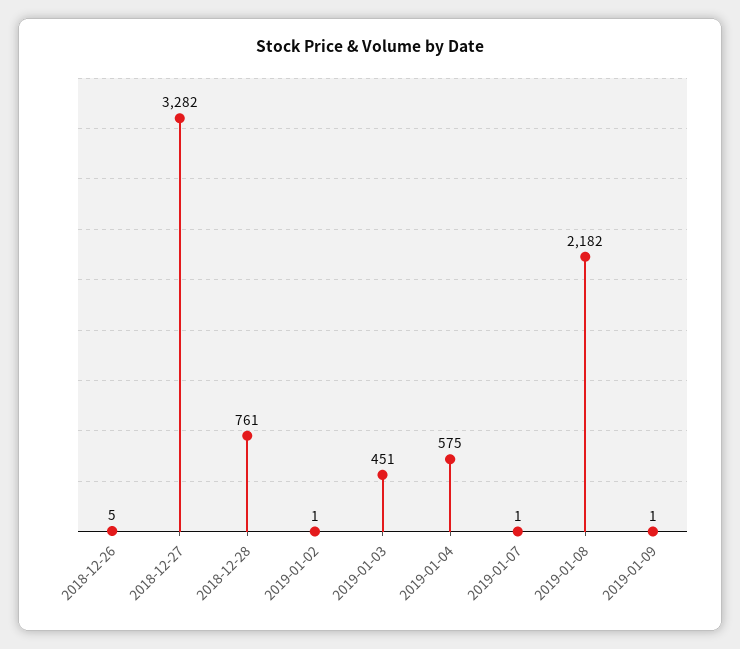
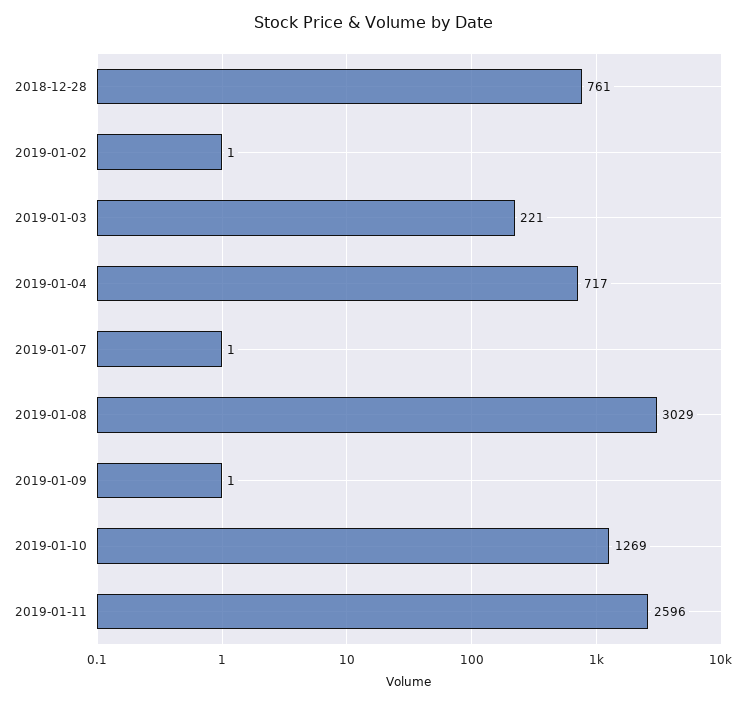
2018-12-26: 5 -> none
2018-12-27: 3282 -> none
2019-01-03: 451 -> 221
2019-01-04: 575 -> 717
2019-01-08: 2182 -> 3029
2019-01-10: none -> 1269
2019-01-11: none -> 2596

